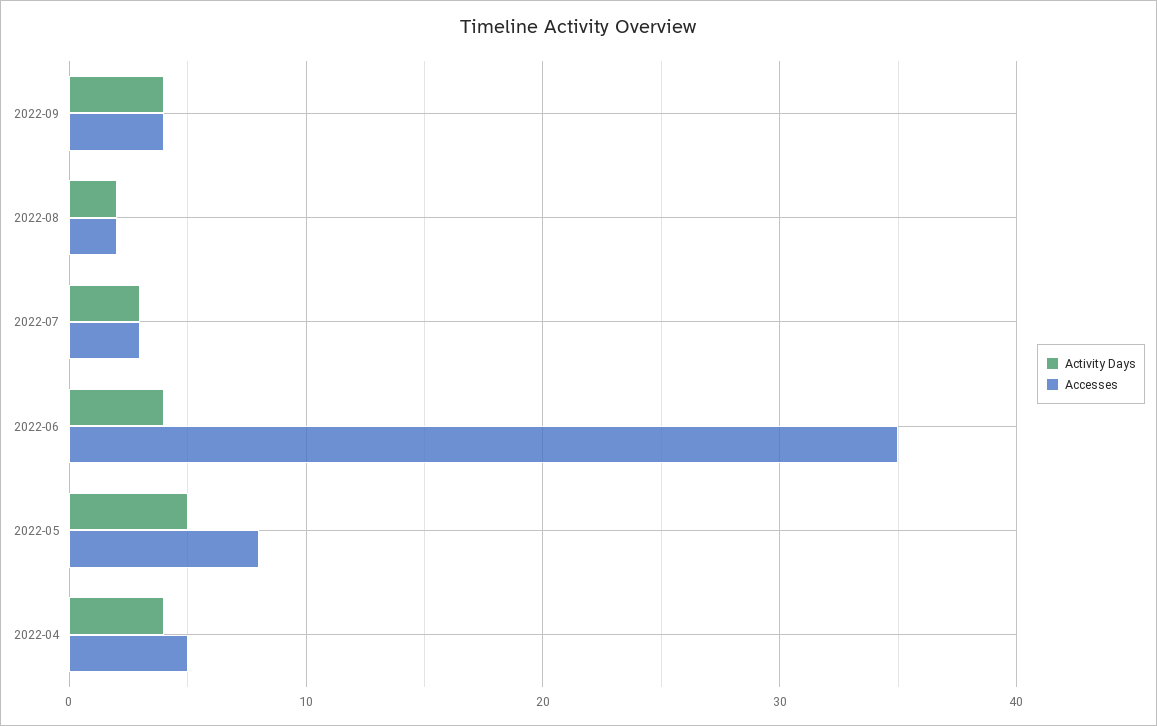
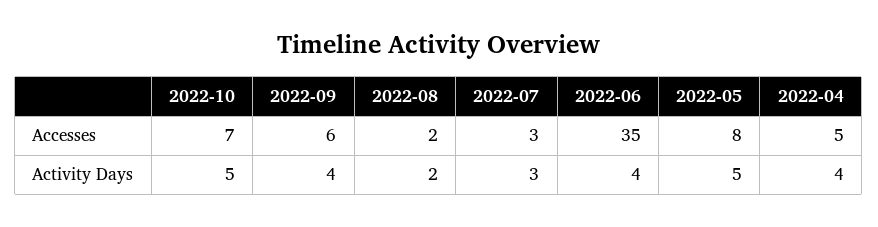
Accesses, 2022-09: 4 -> 6
Accesses, 2022-10: none -> 7
Activity Days, 2022-10: none -> 5

